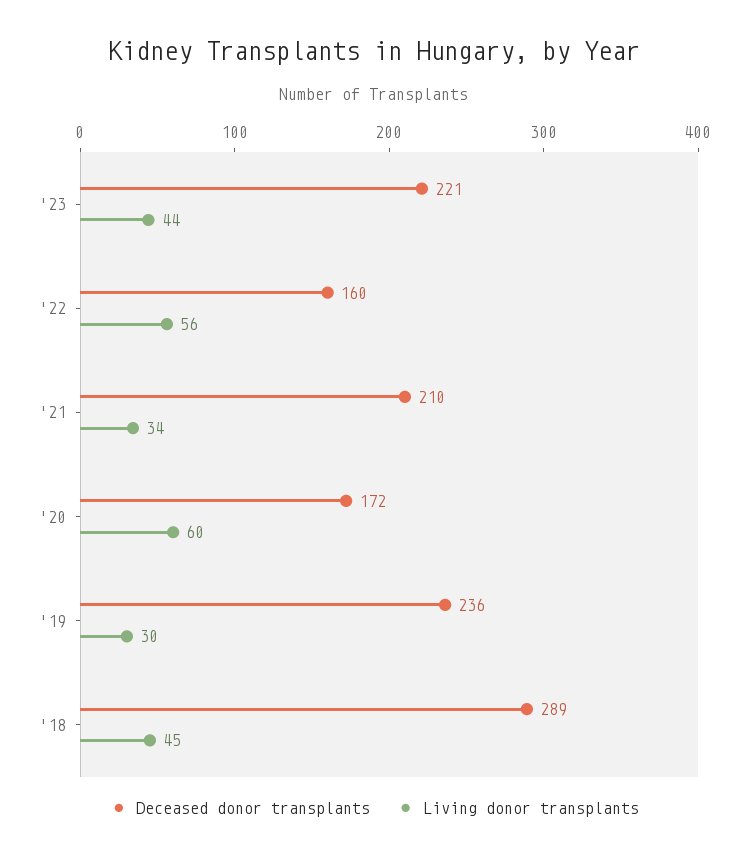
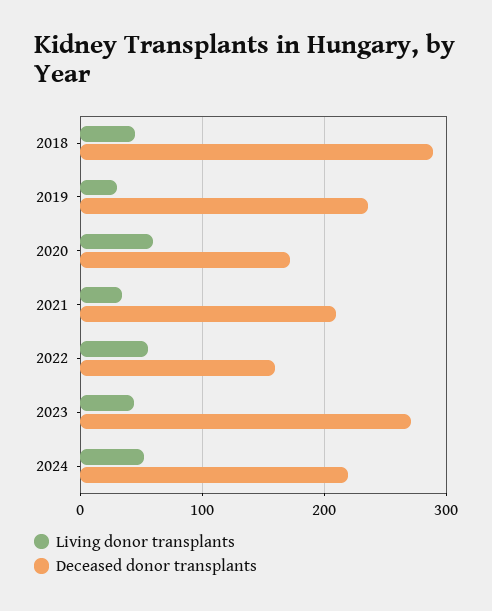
Deceased donor transplants, '23: 221 -> 270
Living donor transplants, 2024: none -> 50
Deceased donor transplants, 2024: none -> 220

